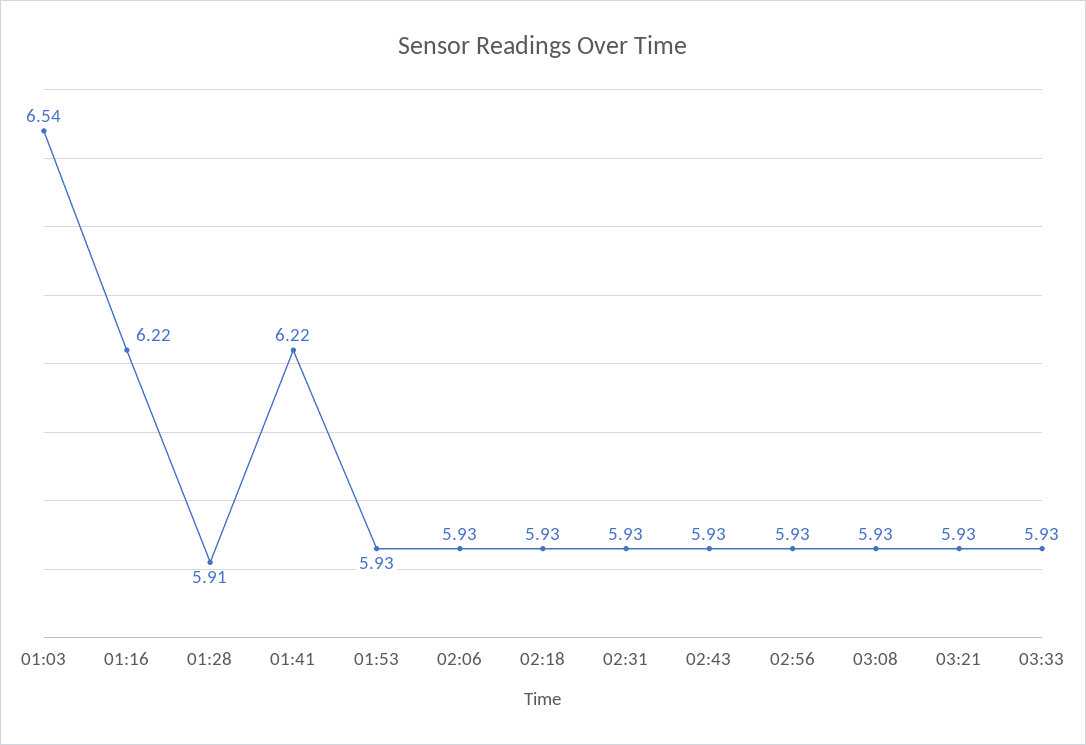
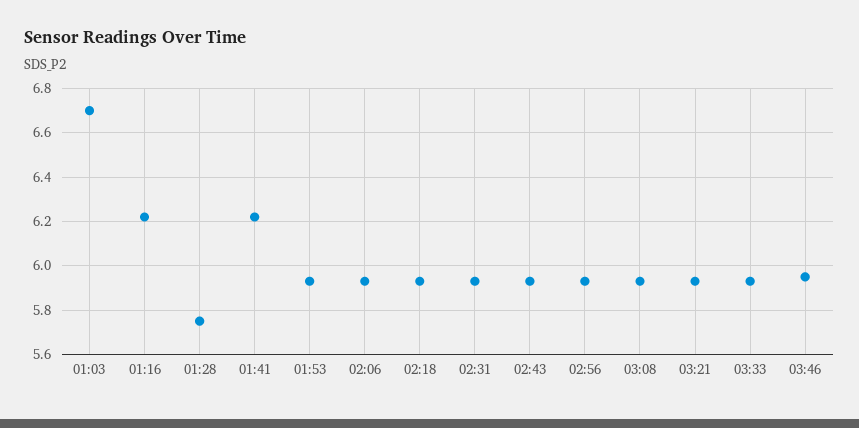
01:03: 6.54 -> 6.7
01:28: 5.91 -> 5.75
03:46: none -> 5.95

